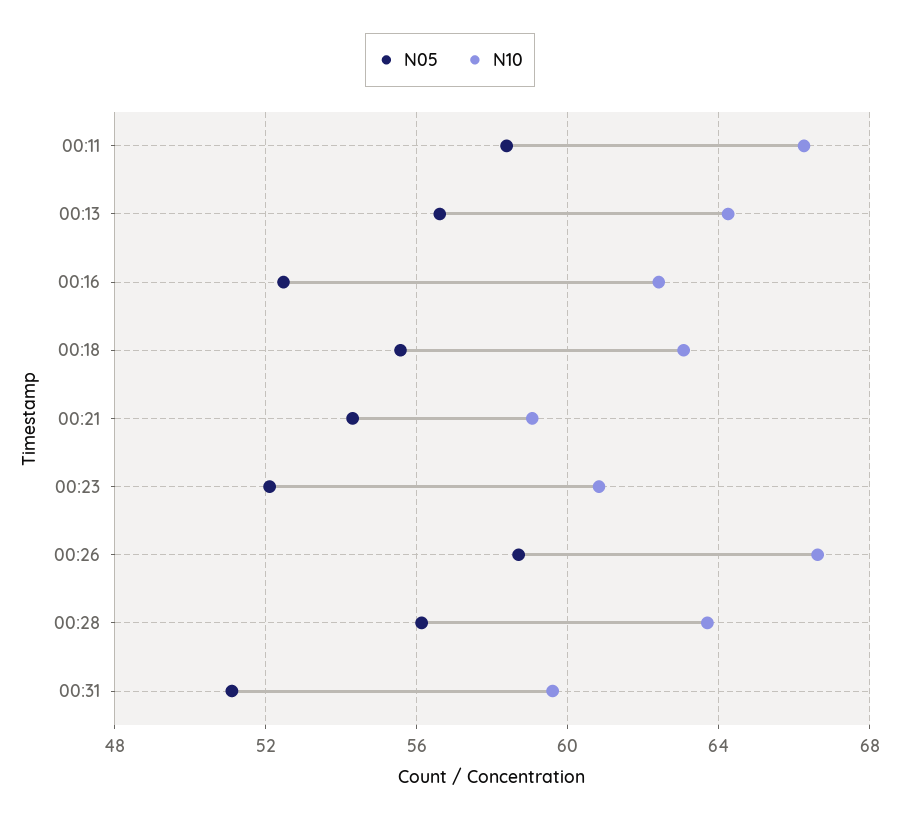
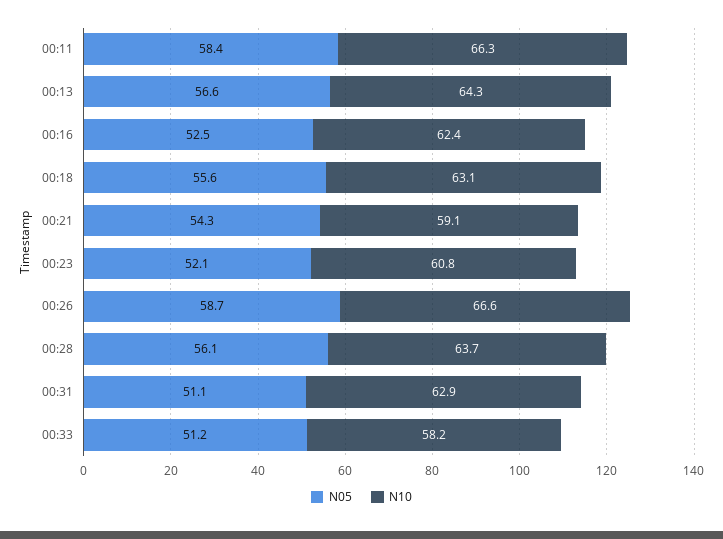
N10, 00:31: 59.5 -> 62.9
N05, 00:33: none -> 51.2
N10, 00:33: none -> 58.2

